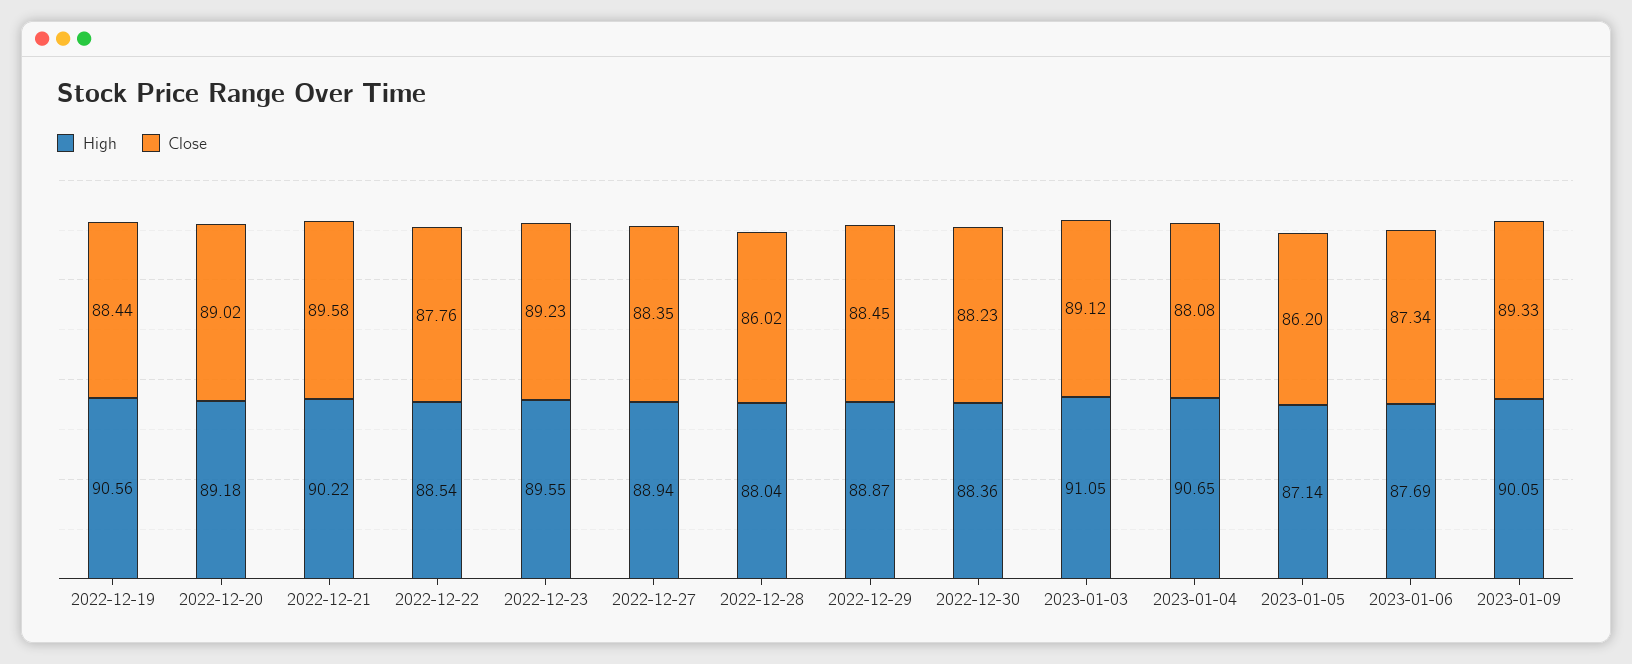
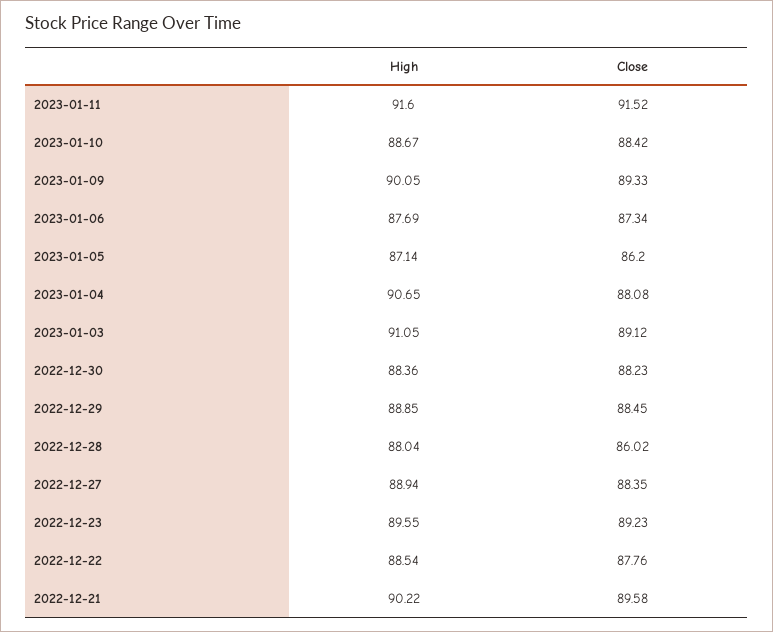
High, 2022-12-19: 90.56 -> none
Close, 2022-12-19: 88.44 -> none
High, 2022-12-20: 89.18 -> none
Close, 2022-12-20: 89.02 -> none
High, 2022-12-29: 88.87 -> 88.85
High, 2023-01-11: none -> 91.6
Close, 2023-01-11: none -> 91.52
High, 2023-01-10: none -> 88.67
Close, 2023-01-10: none -> 88.42

